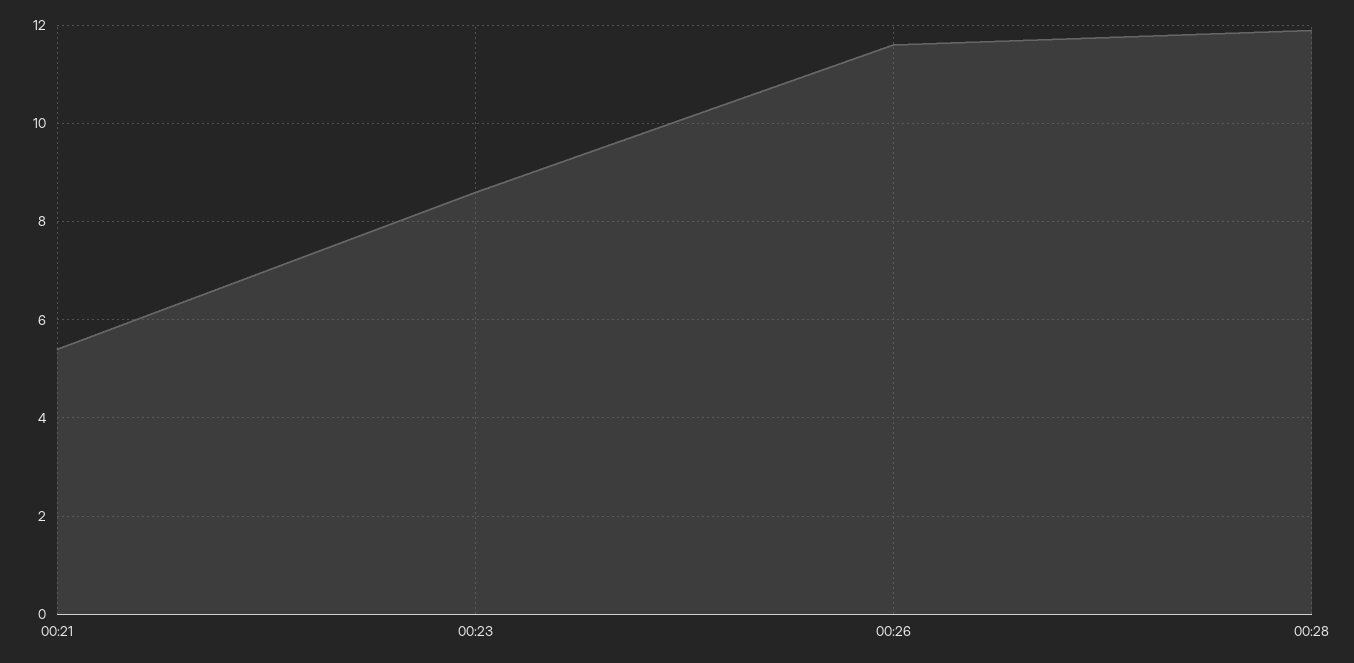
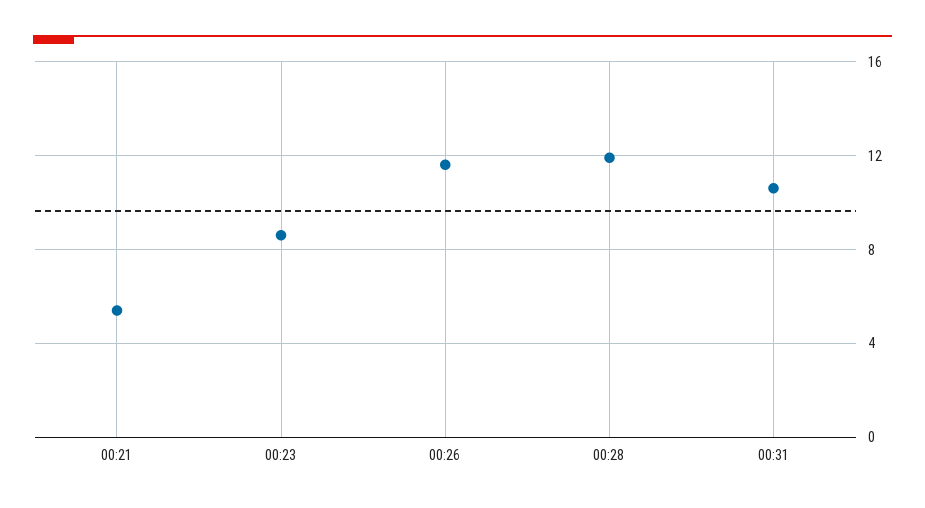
00:31: none -> 10.5

